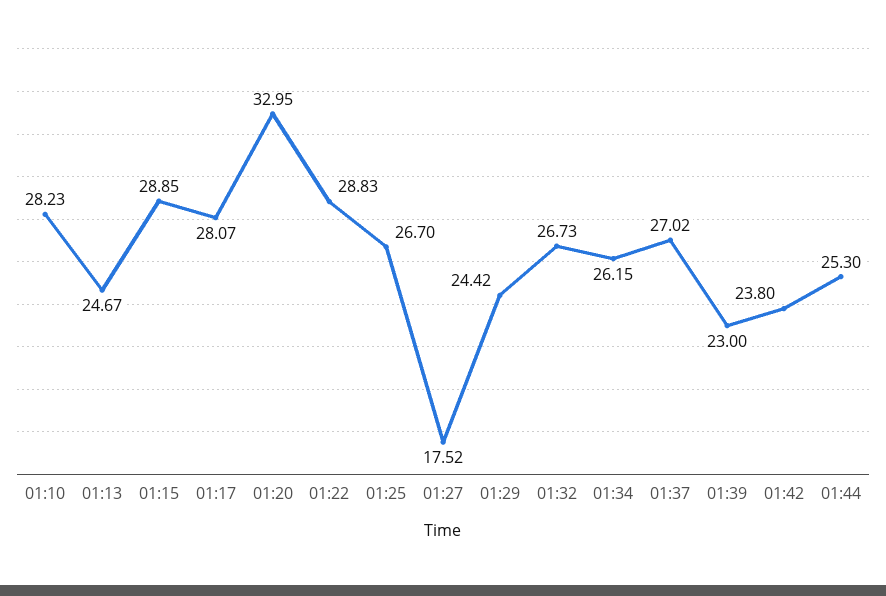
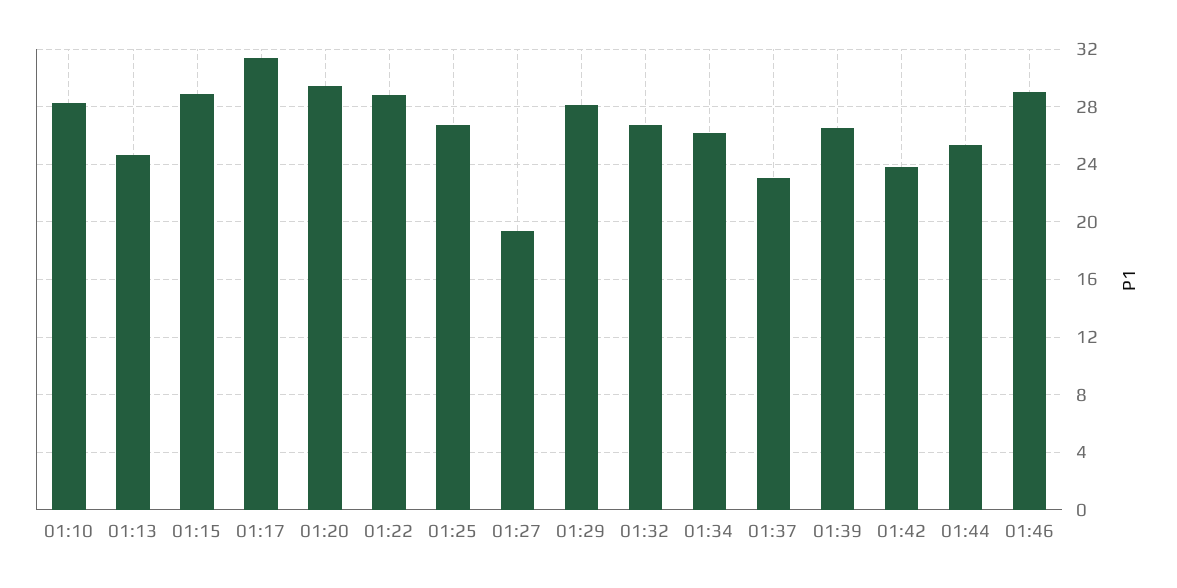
01:17: 28.07 -> 31.5
01:20: 32.95 -> 29.5
01:27: 17.52 -> 19.5
01:29: 24.42 -> 28
01:37: 27.02 -> 23
01:39: 23 -> 26.5
01:46: none -> 29

